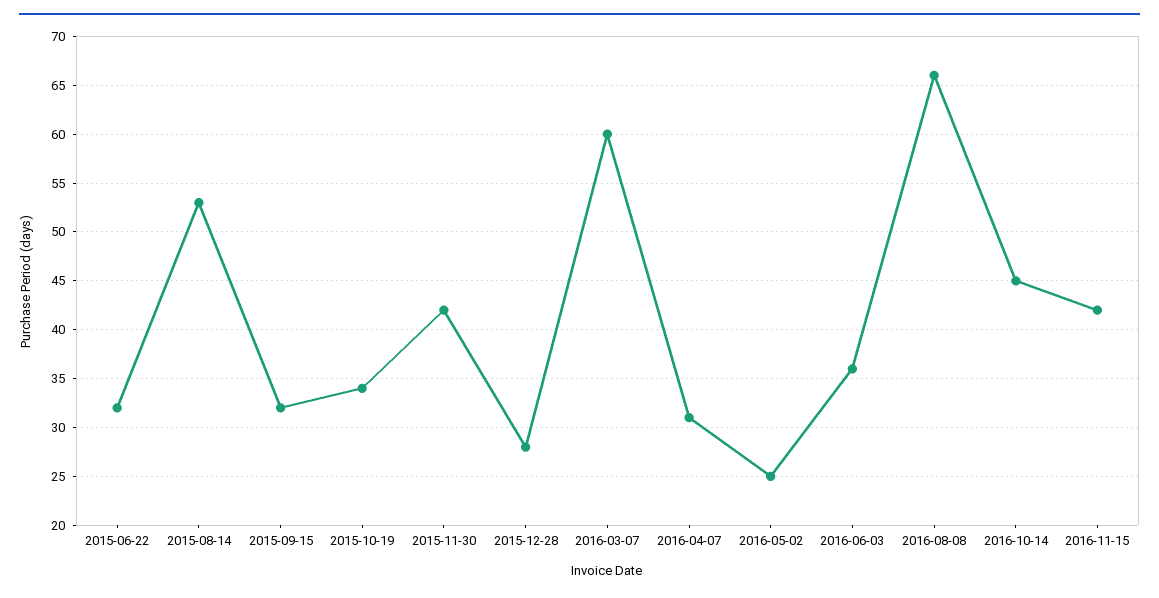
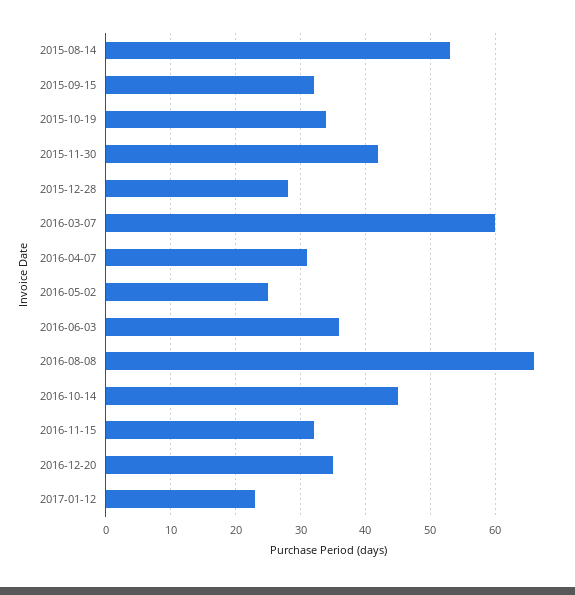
2015-06-22: 32 -> none
2016-11-15: 42 -> 32
2016-12-20: none -> 35
2017-01-12: none -> 23

